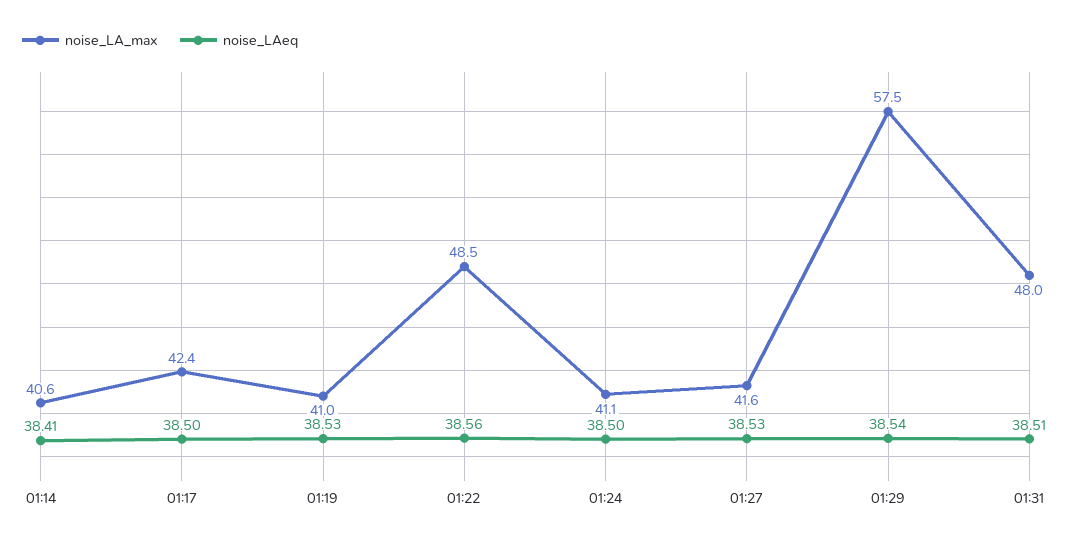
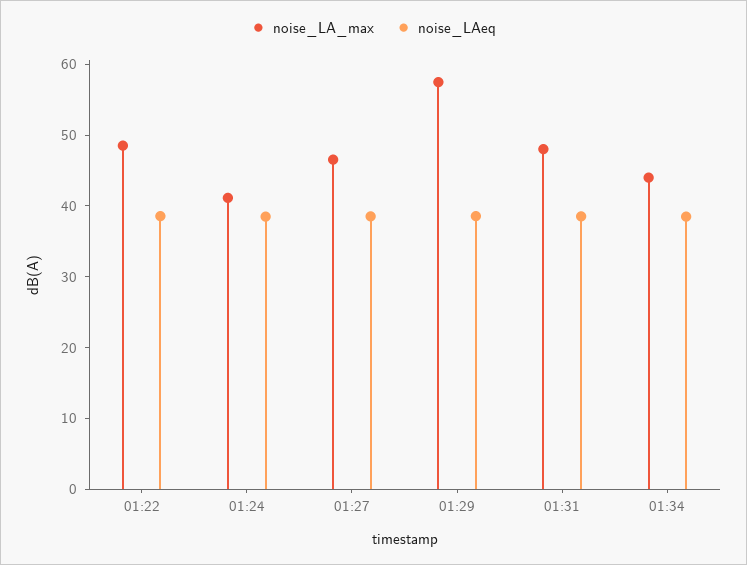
noise_LA_max, 01:14: 40.6 -> none
noise_LAeq, 01:14: 38.41 -> none
noise_LA_max, 01:17: 42.4 -> none
noise_LAeq, 01:17: 38.5 -> none
noise_LA_max, 01:19: 41 -> none
noise_LAeq, 01:19: 38.53 -> none
noise_LA_max, 01:27: 41.6 -> 46
noise_LA_max, 01:34: none -> 44
noise_LAeq, 01:34: none -> 38

